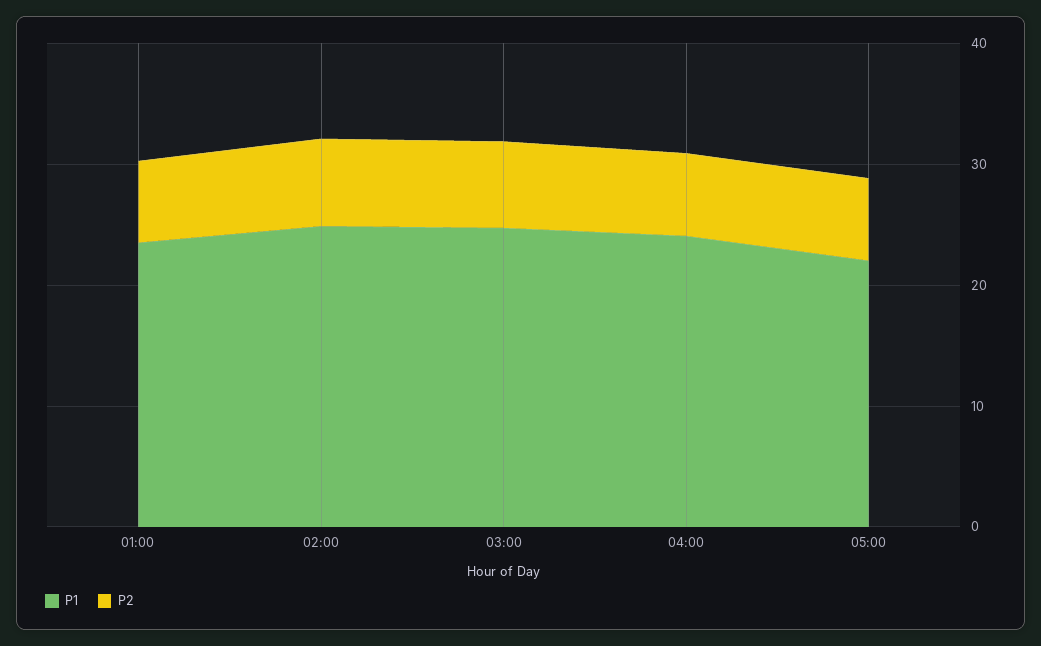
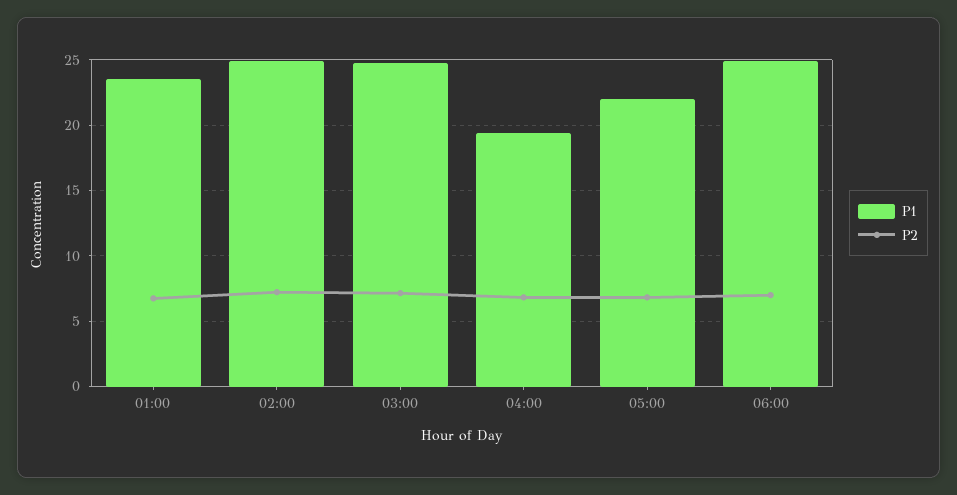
P1, 04:00: 24 -> 19.5
P1, 06:00: none -> 25
P2, 06:00: none -> 7

